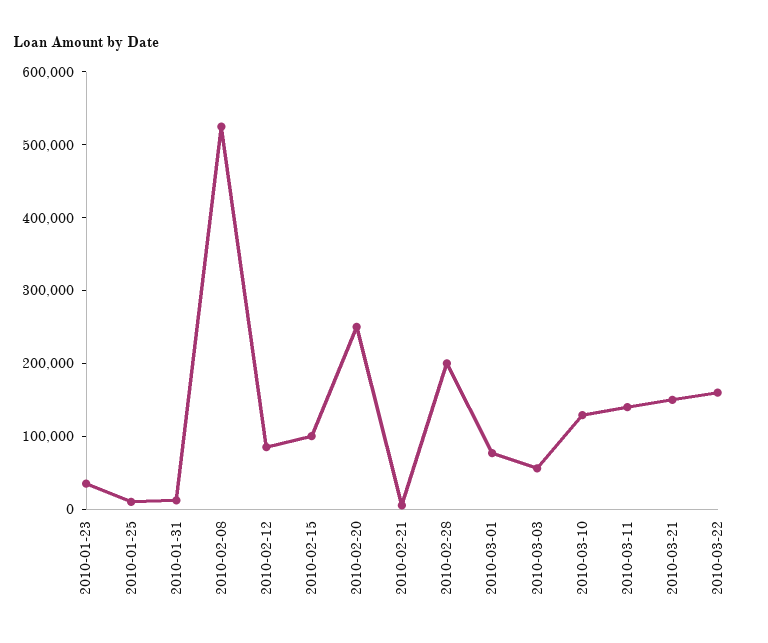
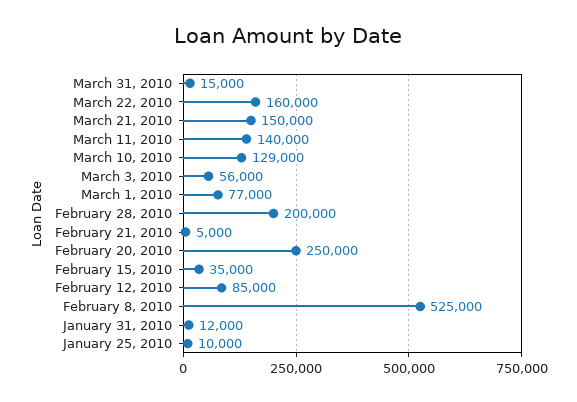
2010-01-23: 40000 -> none
2010-02-15: 100000 -> 35000
March 31, 2010: none -> 15000

